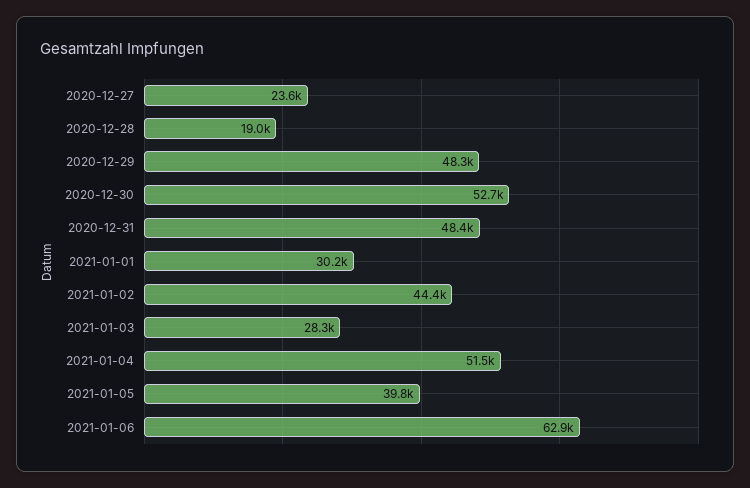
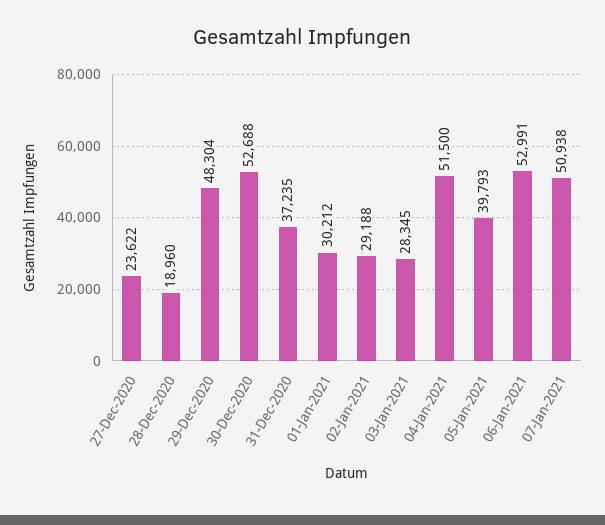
2020-12-31: 48400 -> 37235
2021-01-02: 44400 -> 29188
2021-01-06: 62900 -> 52991
07-Jan-2021: none -> 50938

